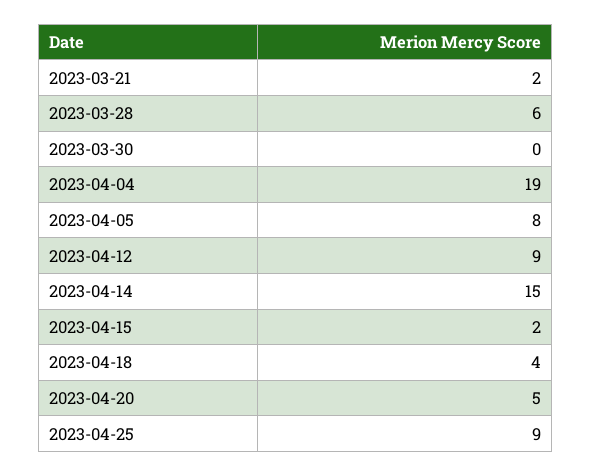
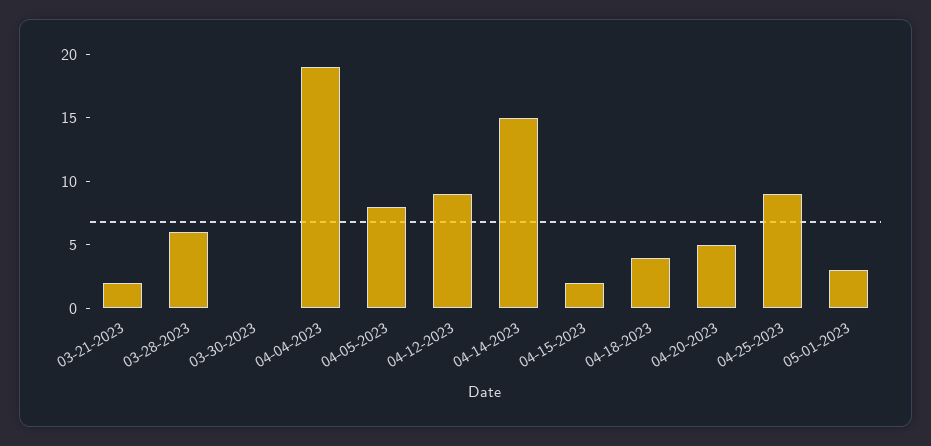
05-01-2023: none -> 3

